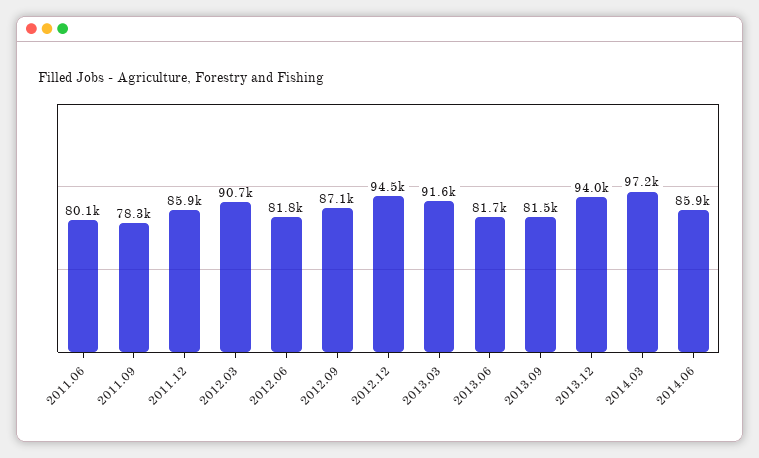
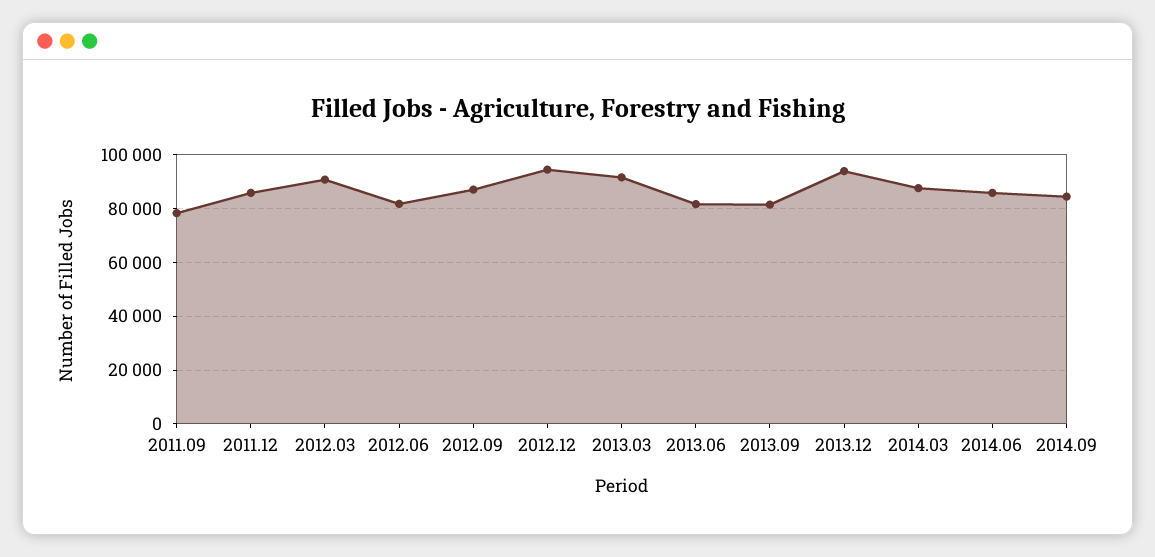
2011.06: 80100 -> none
2014.03: 97200 -> 87500
2014.09: none -> 85000

